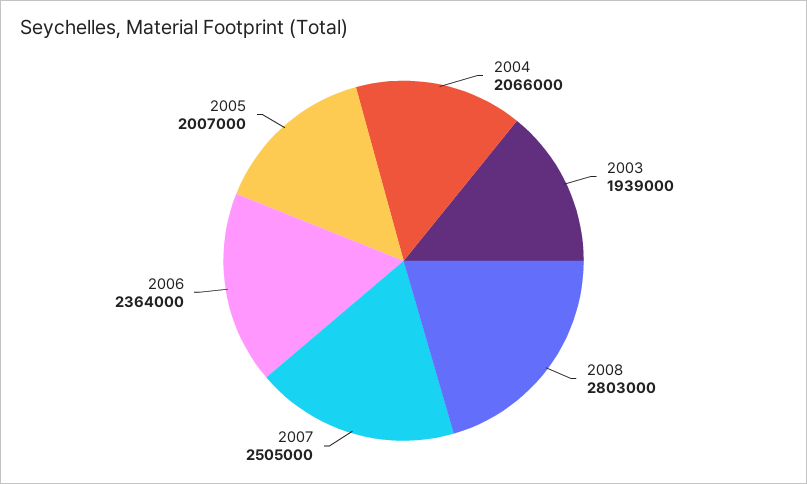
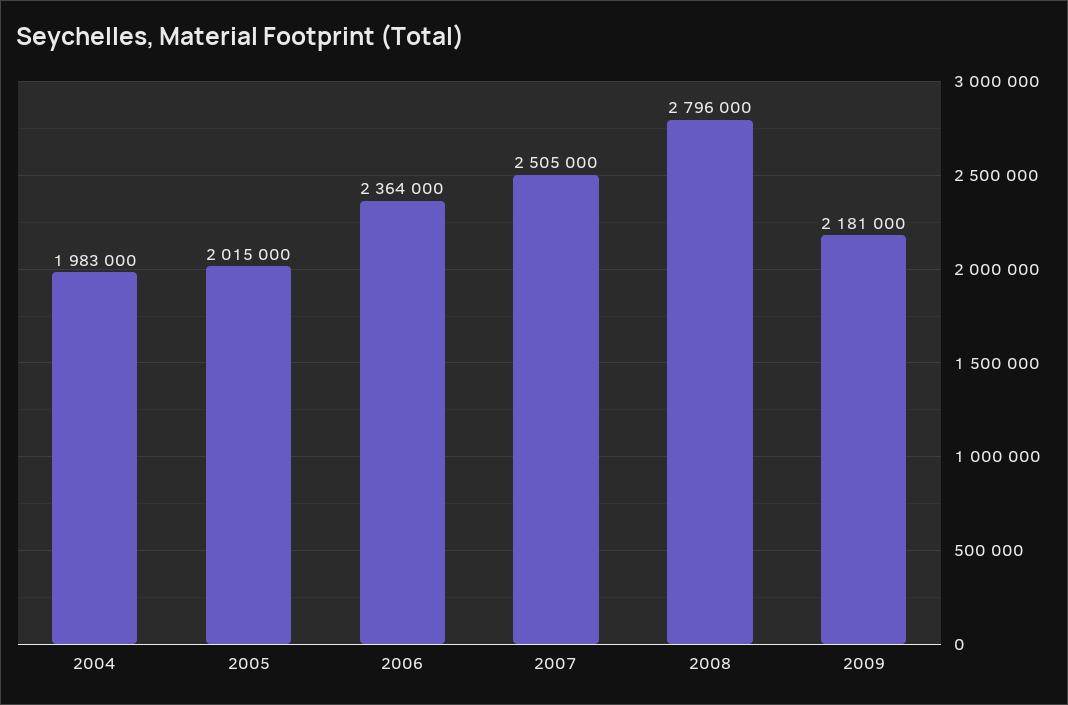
2004: 2066000 -> 1983000
2003: 1939000 -> none
2008: 2803000 -> 2796000
2005: 2007000 -> 2015000
2009: none -> 2181000

